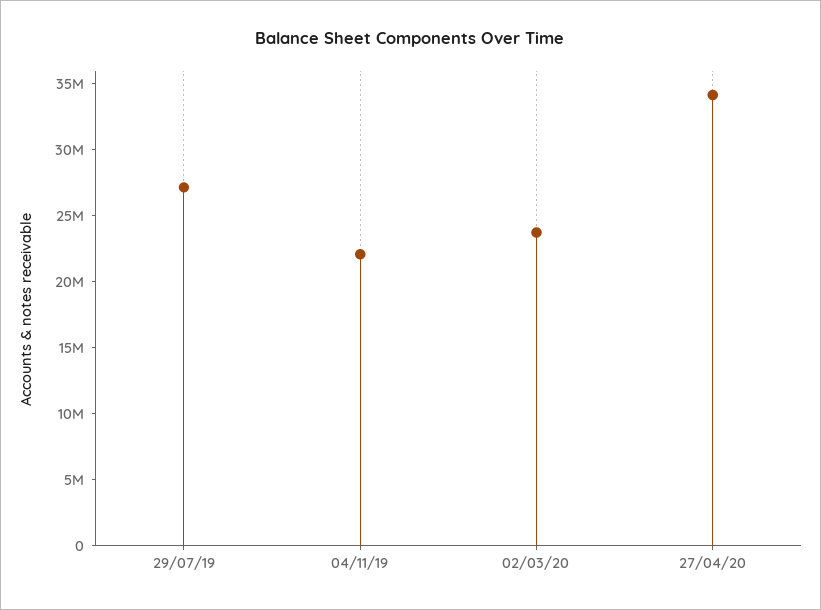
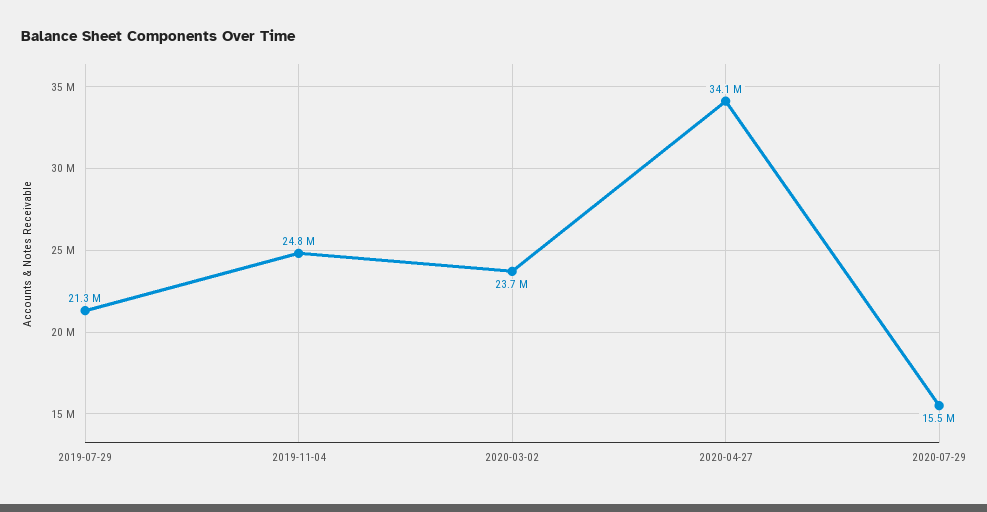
29/07/19: 27000000 -> 21300000
04/11/19: 22000000 -> 24800000
2020-07-29: none -> 15500000

